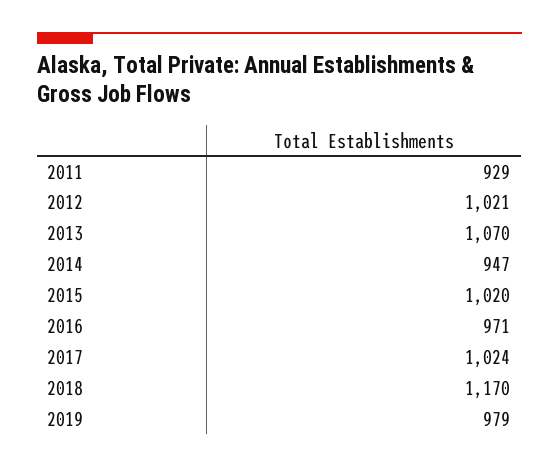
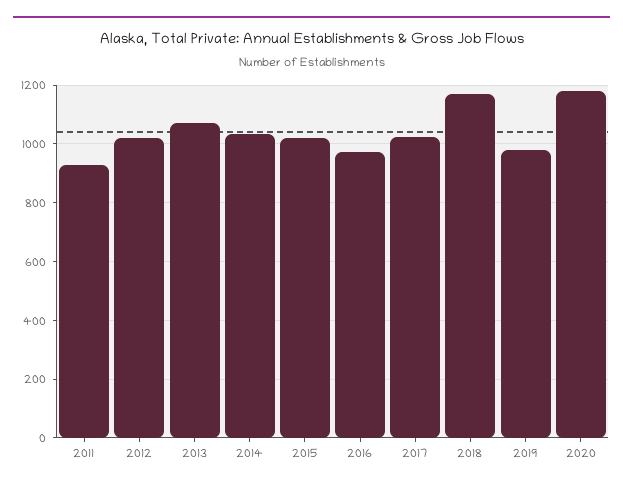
2014: 947 -> 1025
2020: none -> 1175

